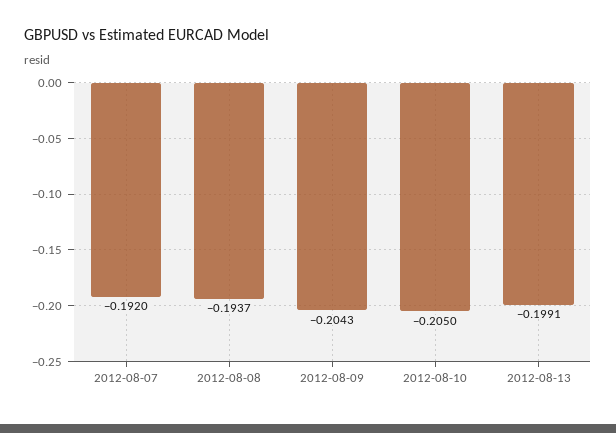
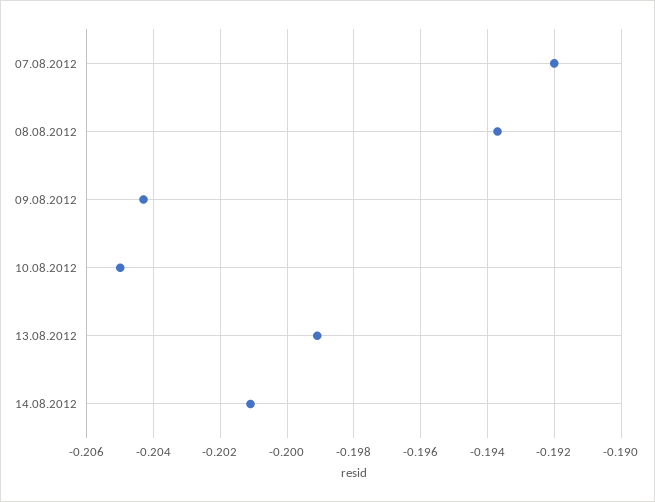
14.08.2012: none -> -0.201

